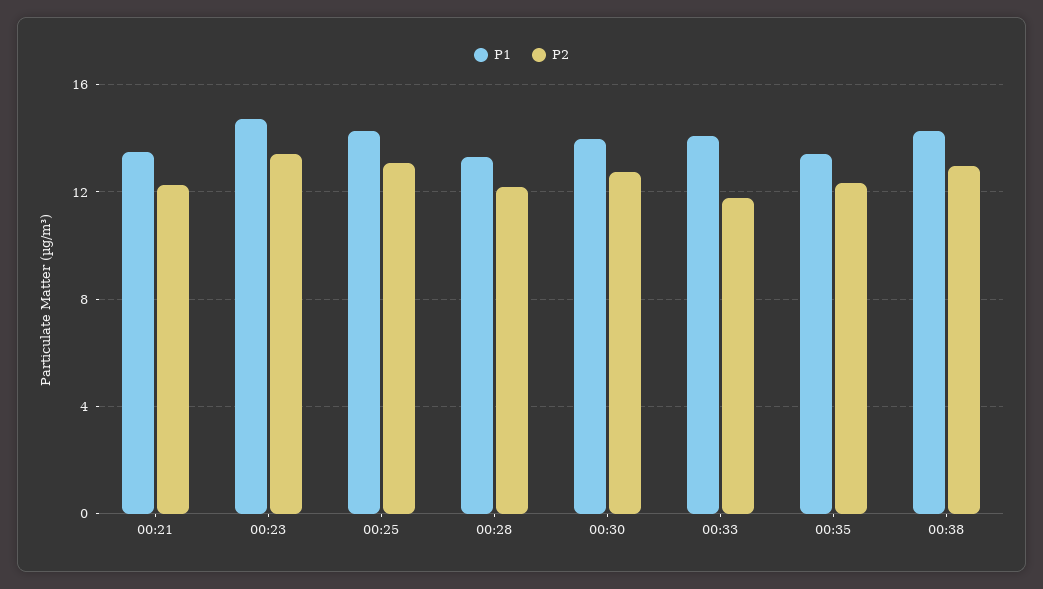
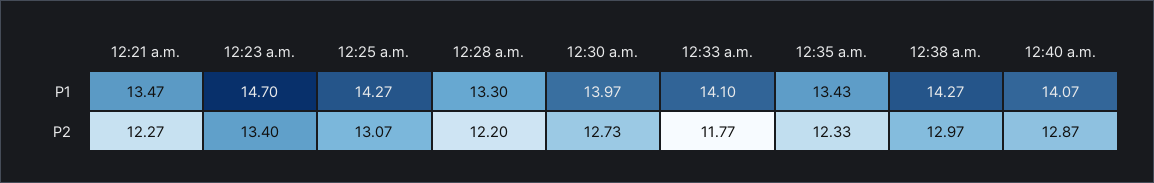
P1, 12:40 a.m.: none -> 14.07
P2, 12:40 a.m.: none -> 12.87

